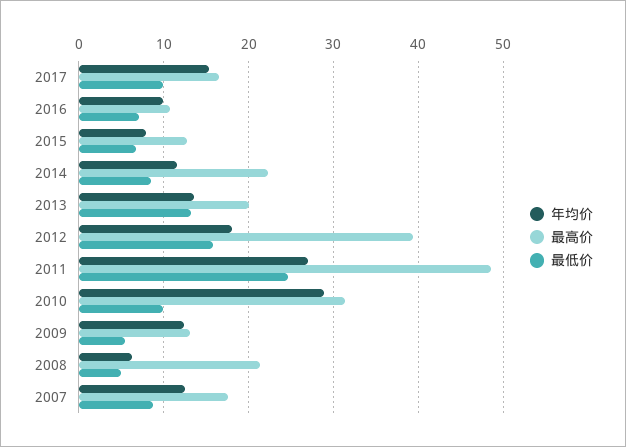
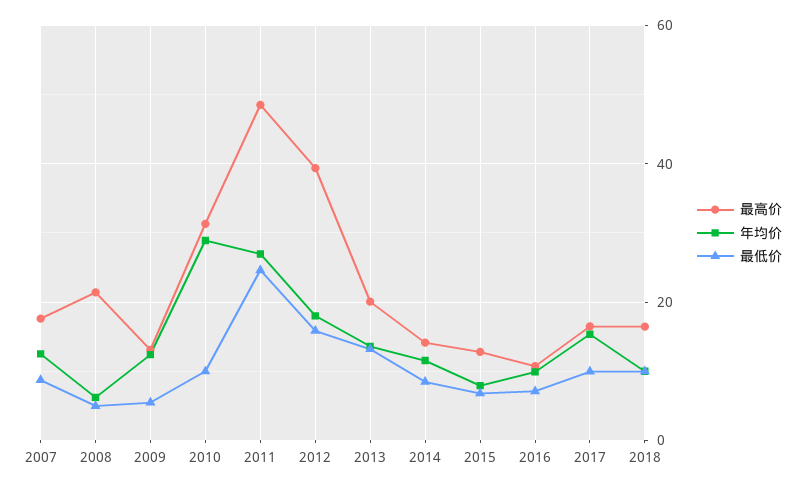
最高价, 2014: 22 -> 14
最高价, 2018: none -> 16
年均价, 2018: none -> 10
最低价, 2018: none -> 10

